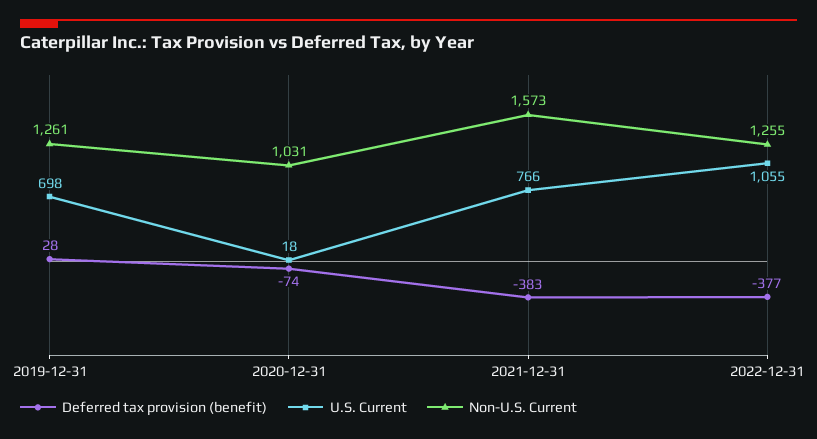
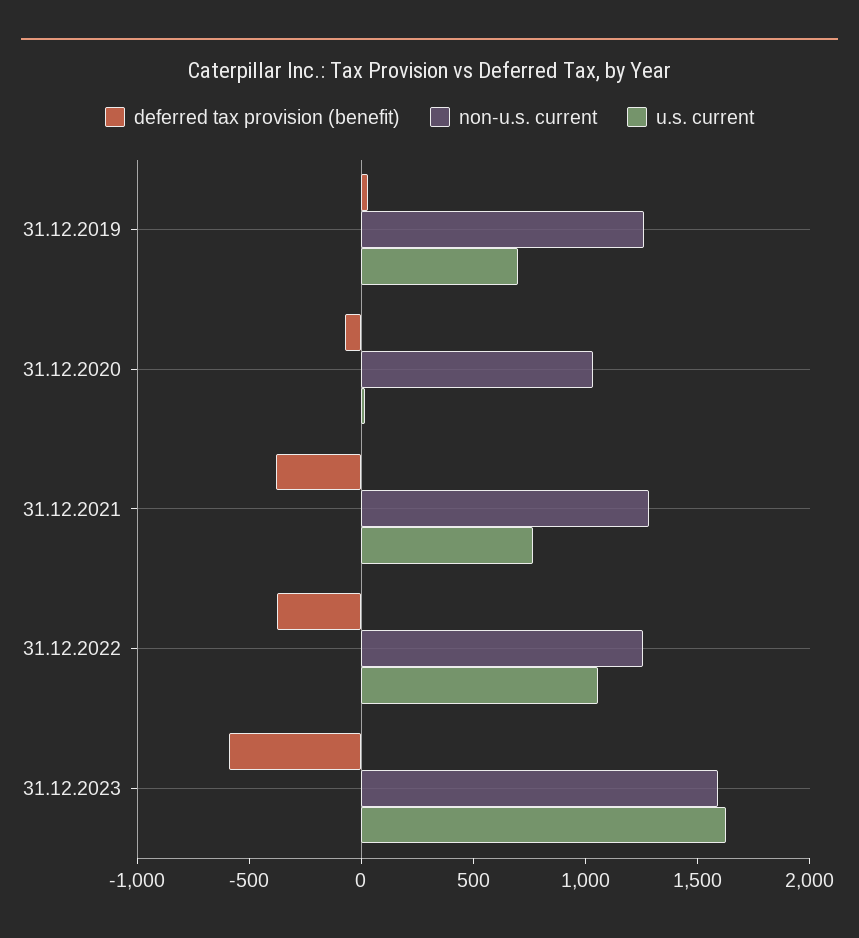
Non-U.S. Current, 2021-12-31: 1573 -> 1300
Deferred tax provision (benefit), 31.12.2023: none -> -600
Non-U.S. Current, 31.12.2023: none -> 1600
U.S. Current, 31.12.2023: none -> 1600

